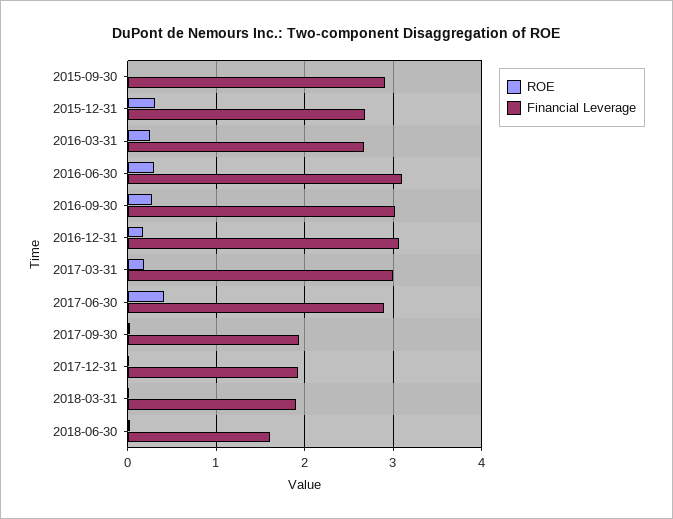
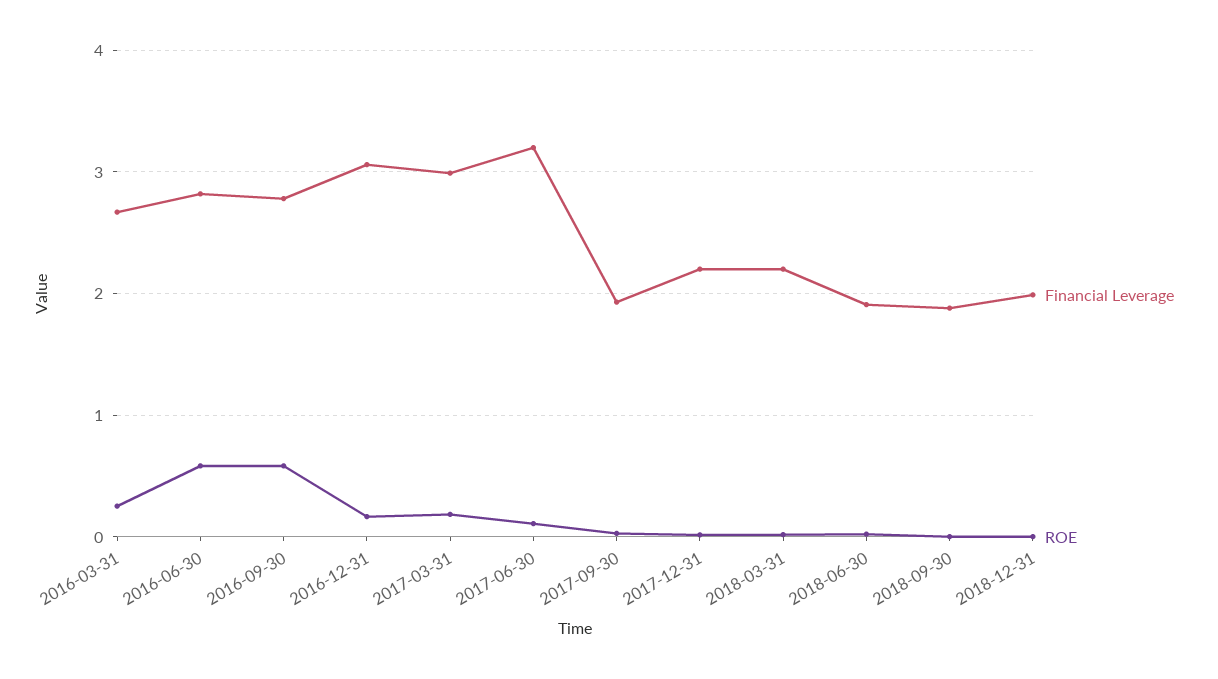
ROE, 2015-09-30: 0 -> none
Financial Leverage, 2015-09-30: 2.9 -> none
ROE, 2015-12-31: 0.3 -> none
Financial Leverage, 2015-12-31: 2.7 -> none
ROE, 2016-06-30: 0.3 -> 0.6
Financial Leverage, 2016-06-30: 3.1 -> 2.8
ROE, 2016-09-30: 0.3 -> 0.6
Financial Leverage, 2016-09-30: 3 -> 2.8
ROE, 2017-06-30: 0.4 -> 0.1
Financial Leverage, 2017-06-30: 2.9 -> 3.2
Financial Leverage, 2017-12-31: 1.9 -> 2.2
Financial Leverage, 2018-03-31: 1.9 -> 2.2
Financial Leverage, 2018-06-30: 1.6 -> 1.9
Financial Leverage, 2018-09-30: none -> 1.9
ROE, 2018-09-30: none -> 0
Financial Leverage, 2018-12-31: none -> 2
ROE, 2018-12-31: none -> 0

